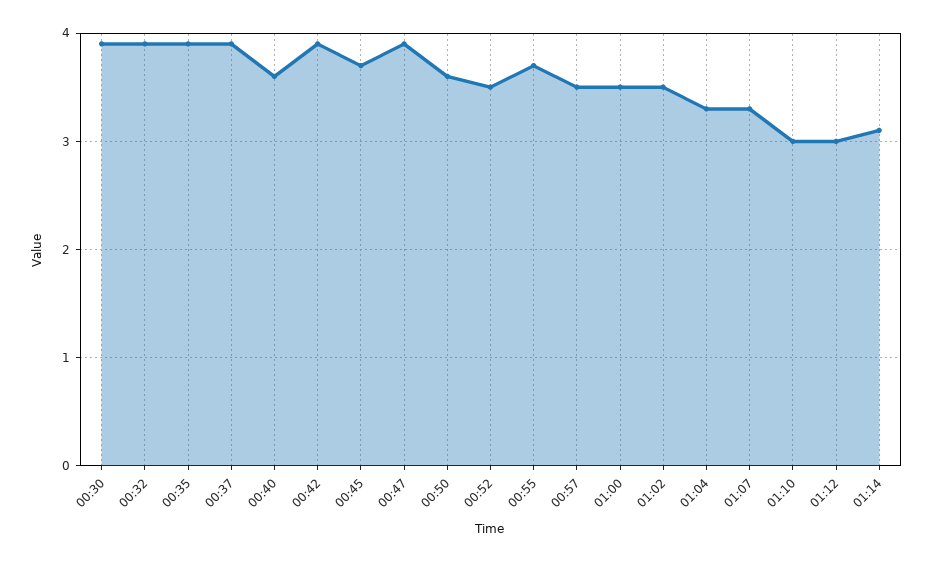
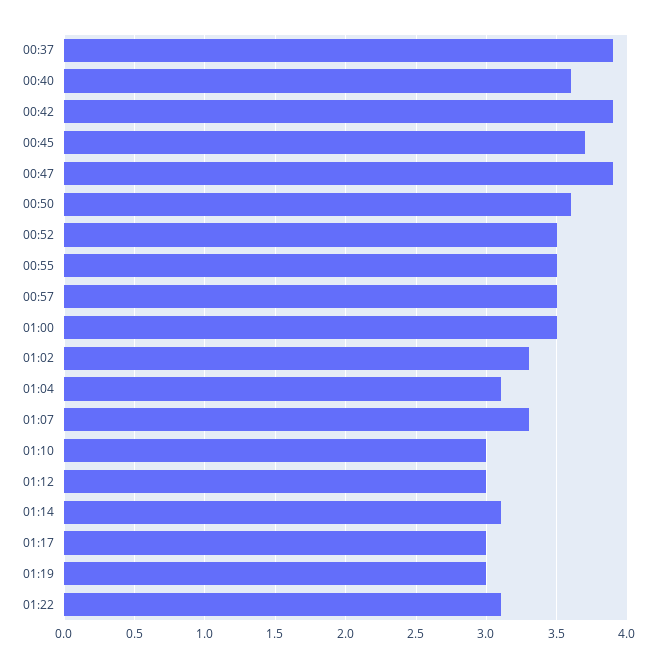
00:30: 3.9 -> none
00:32: 3.9 -> none
00:35: 3.9 -> none
00:55: 3.7 -> 3.5
01:02: 3.5 -> 3.3
01:04: 3.3 -> 3.1
01:17: none -> 3
01:19: none -> 3
01:22: none -> 3.1

